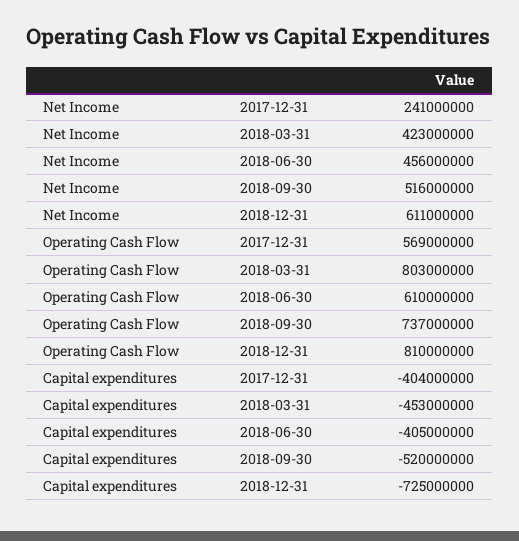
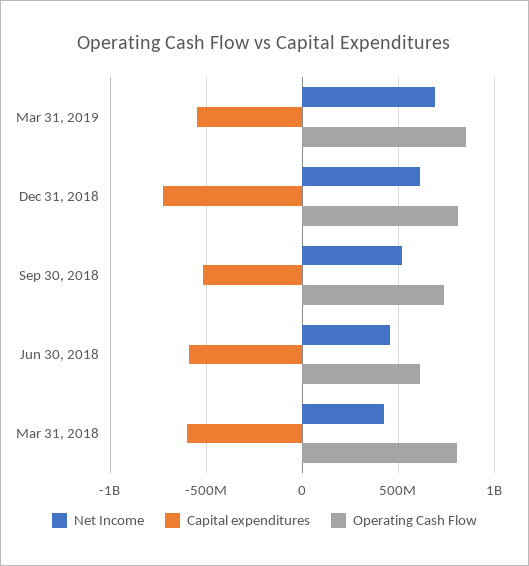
Net Income, 2017-12-31: 241000000 -> none
Operating Cash Flow, 2017-12-31: 569000000 -> none
Capital expenditures, 2017-12-31: -404000000 -> none
Capital expenditures, 2018-03-31: -453000000 -> -600000000
Capital expenditures, 2018-06-30: -405000000 -> -600000000
Net Income, Mar 31, 2019: none -> 700000000
Capital expenditures, Mar 31, 2019: none -> -550000000
Operating Cash Flow, Mar 31, 2019: none -> 850000000

